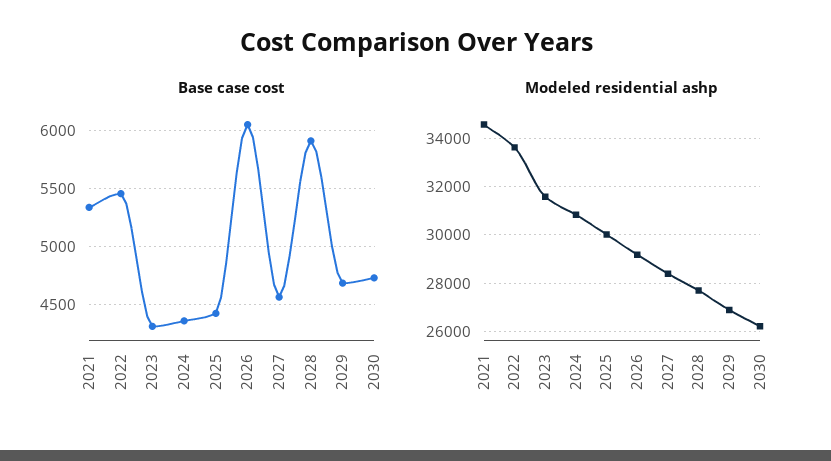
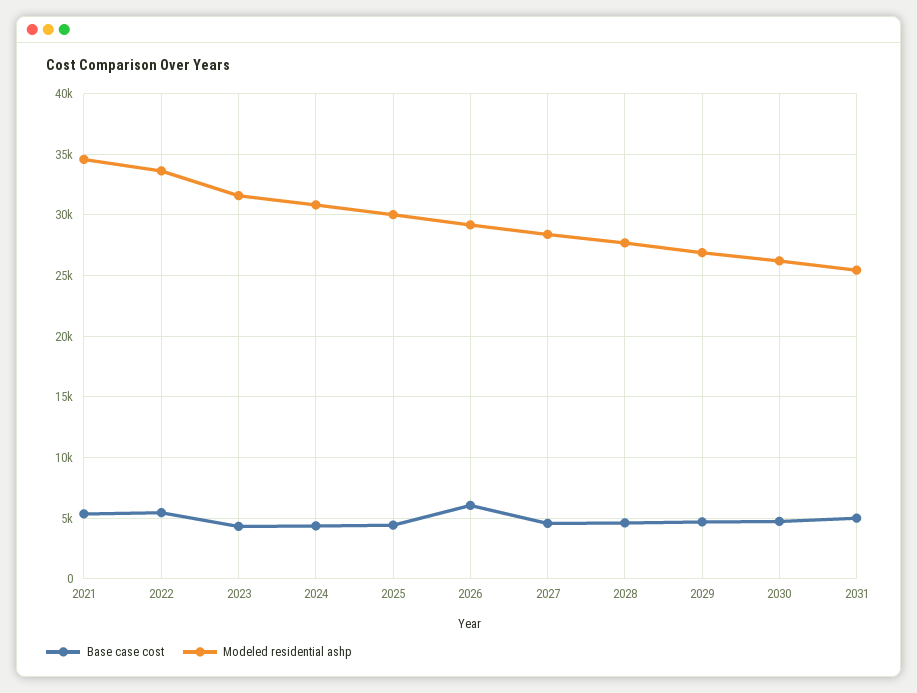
Base case cost, 2028: 5900 -> 4500
Base case cost, 2031: none -> 5000
Modeled residential ashp, 2031: none -> 25500

